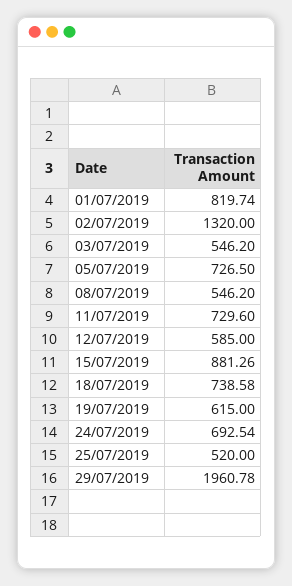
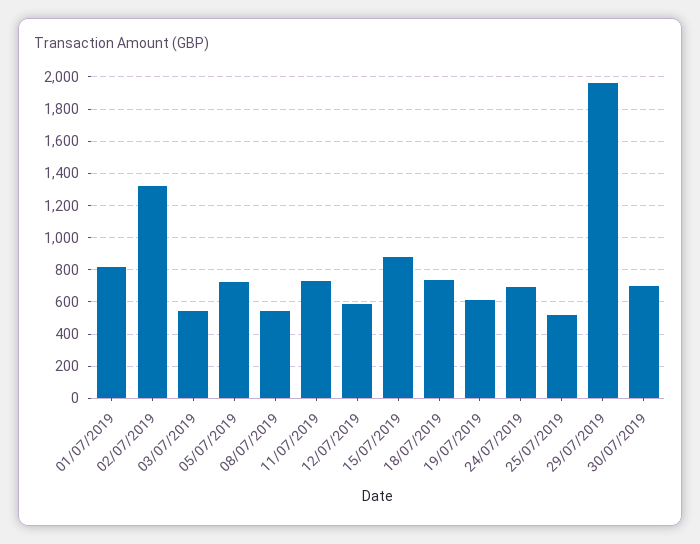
30/07/2019: none -> 700

